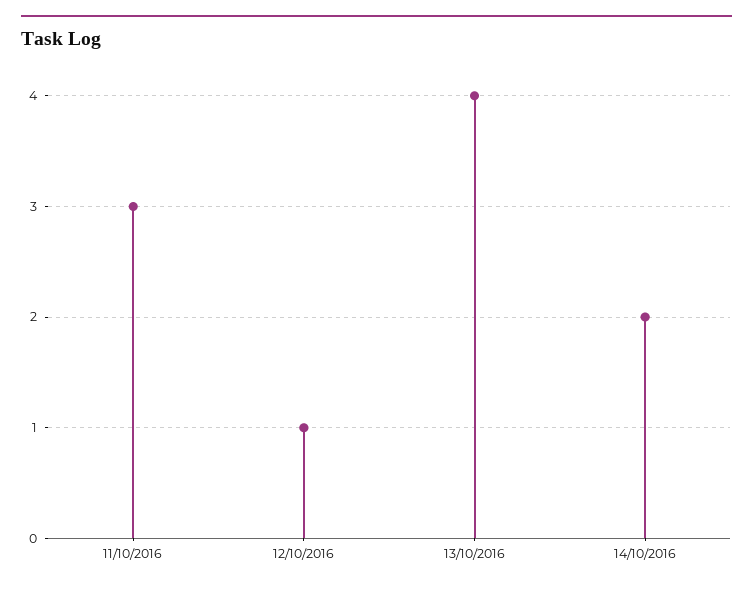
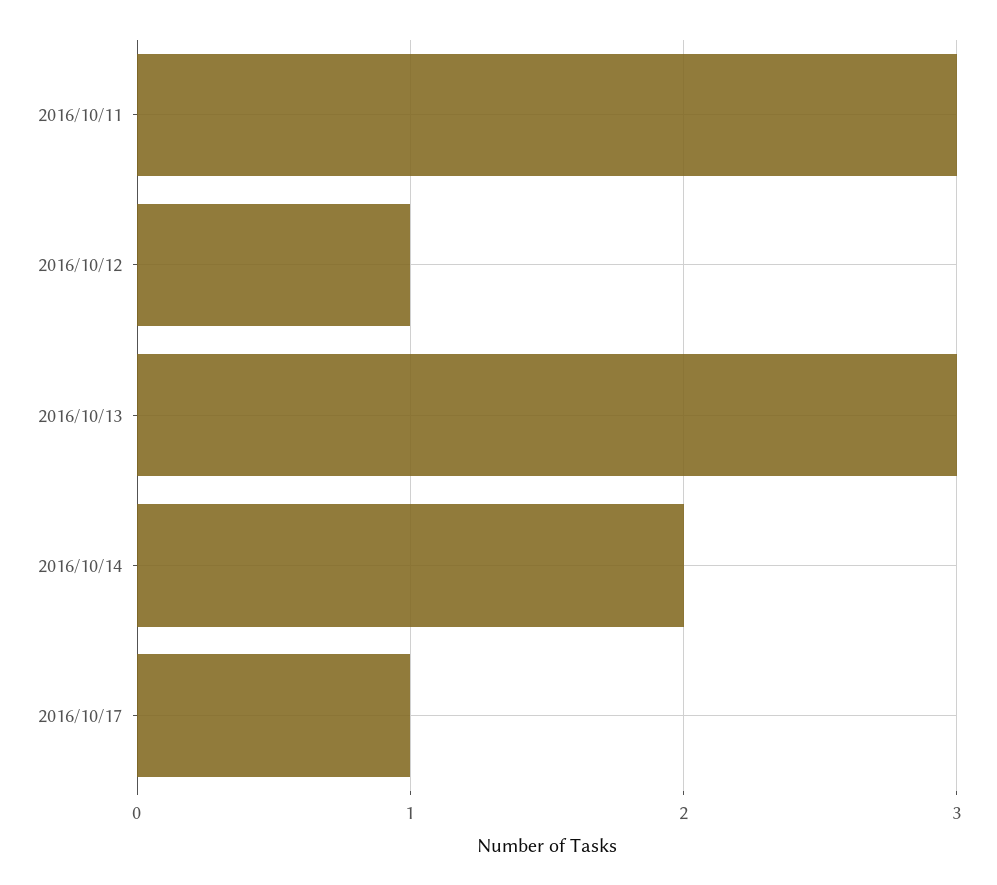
13/10/2016: 4 -> 3
2016/10/17: none -> 1

